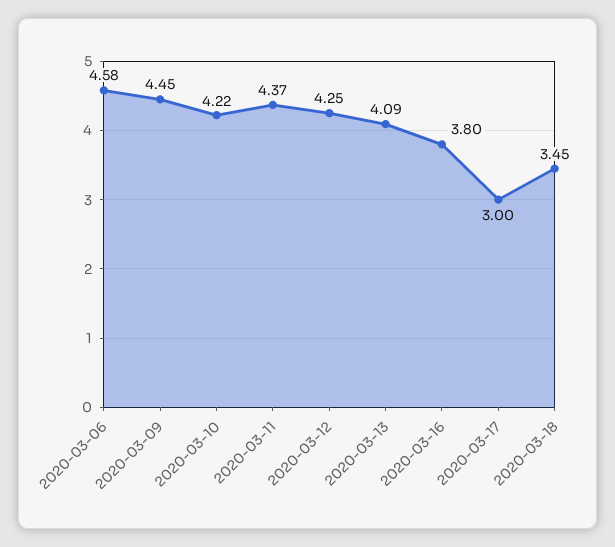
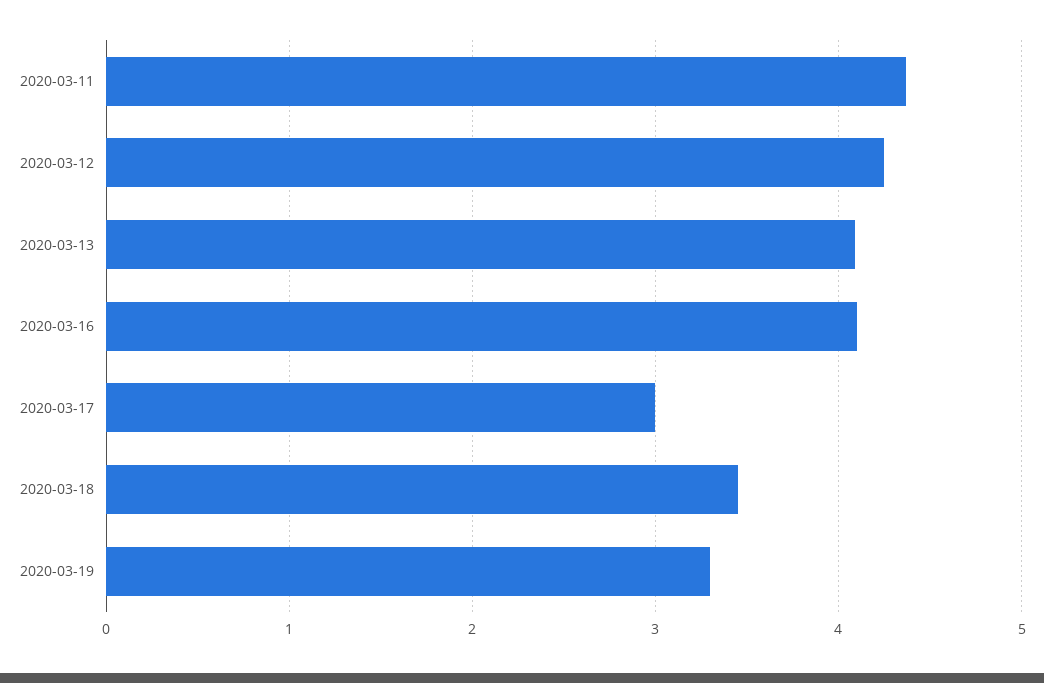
2020-03-06: 4.58 -> none
2020-03-09: 4.45 -> none
2020-03-10: 4.22 -> none
2020-03-16: 3.8 -> 4.1
2020-03-19: none -> 3.3

